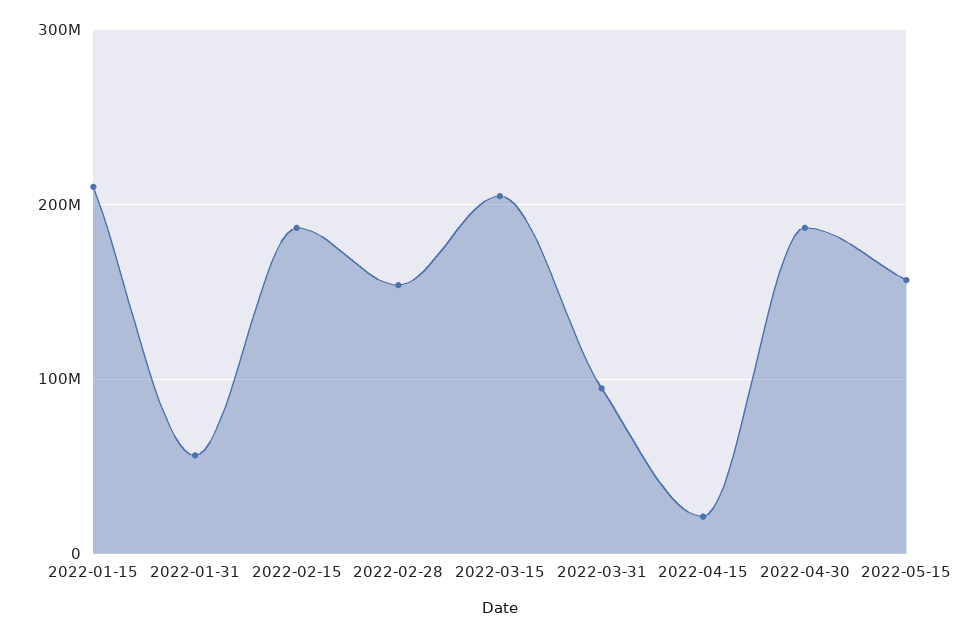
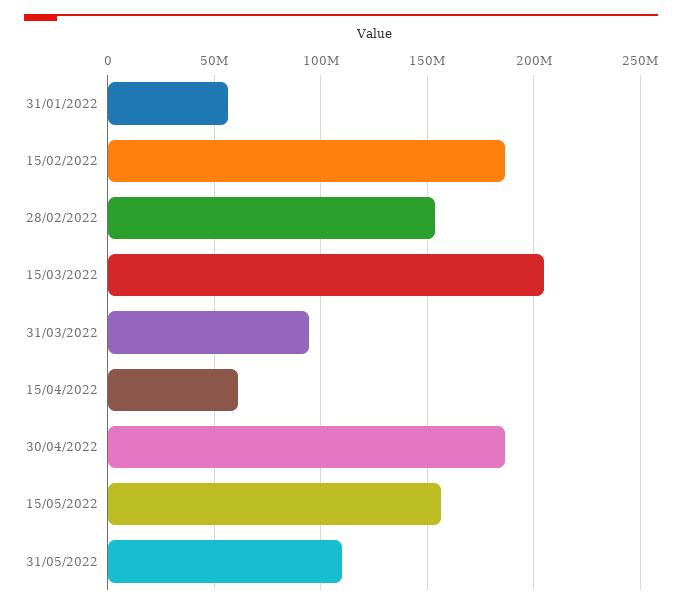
2022-01-15: 210000000 -> none
2022-04-15: 20000000 -> 60000000
31/05/2022: none -> 110000000

